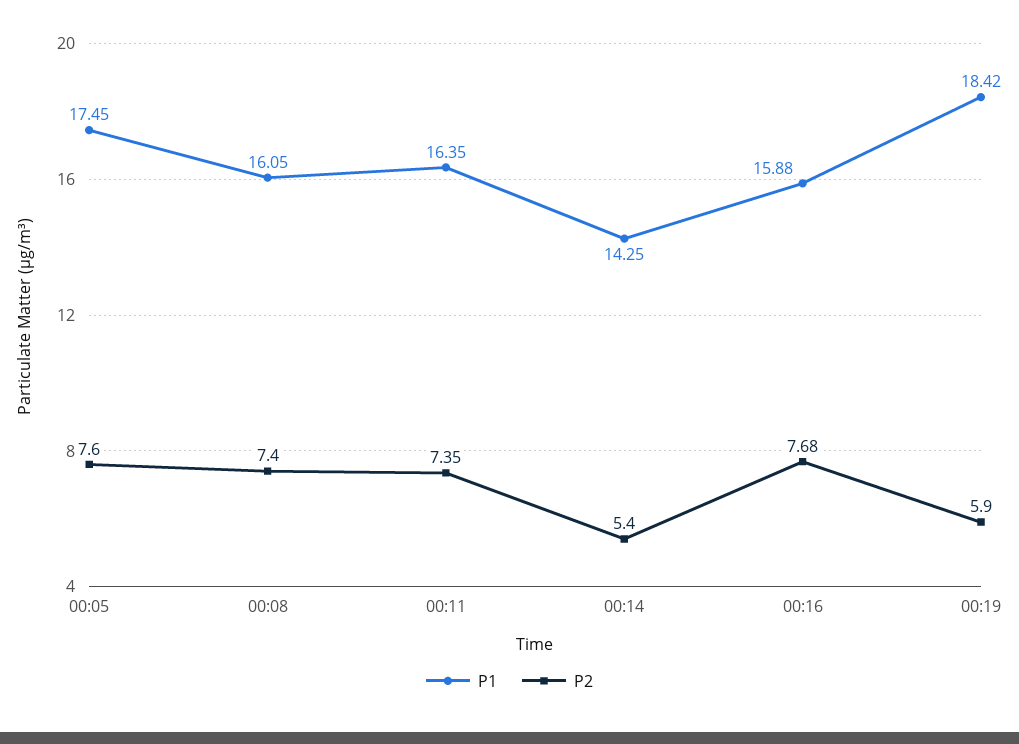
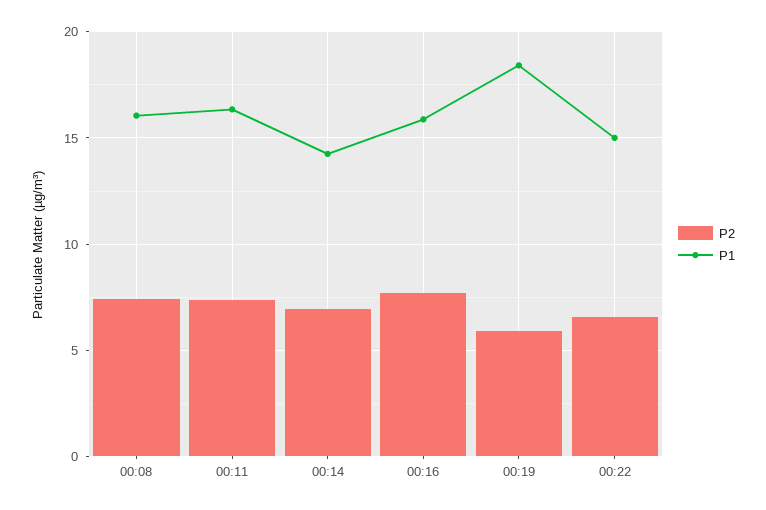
P1, 00:05: 17.45 -> none
P2, 00:05: 7.6 -> none
P2, 00:14: 5.4 -> 7
P2, 00:22: none -> 6.5
P1, 00:22: none -> 15

